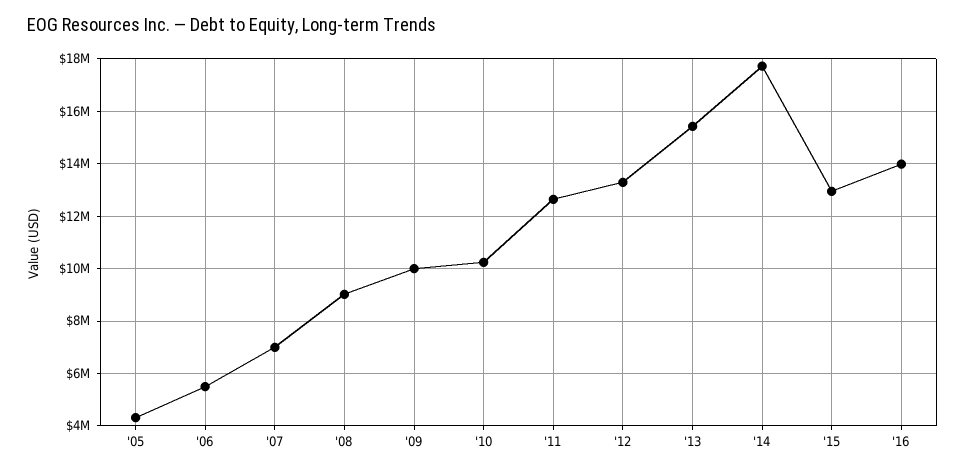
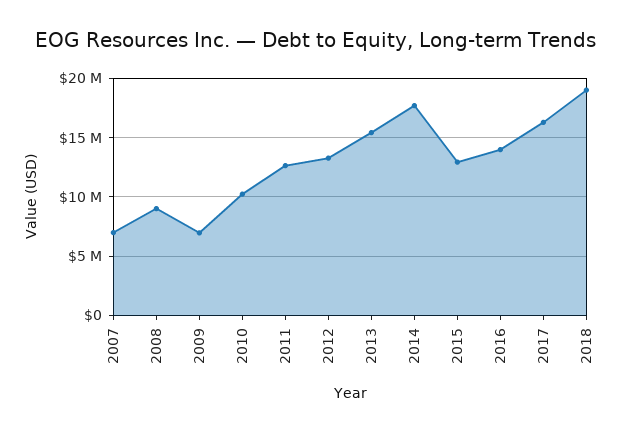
'05: 4250000 -> none
'06: 5500000 -> none
'09: 10000000 -> 7000000
2017: none -> 16000000
2018: none -> 19000000

